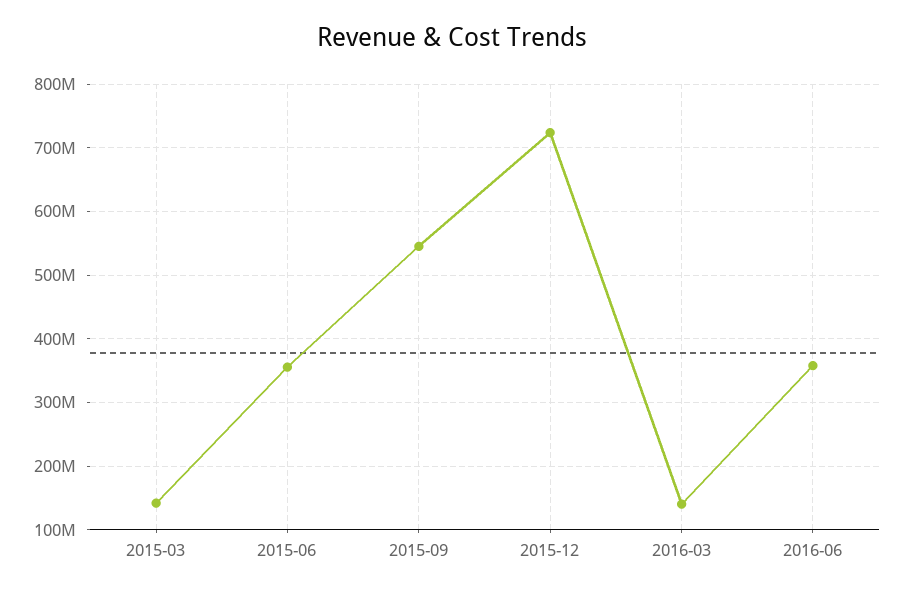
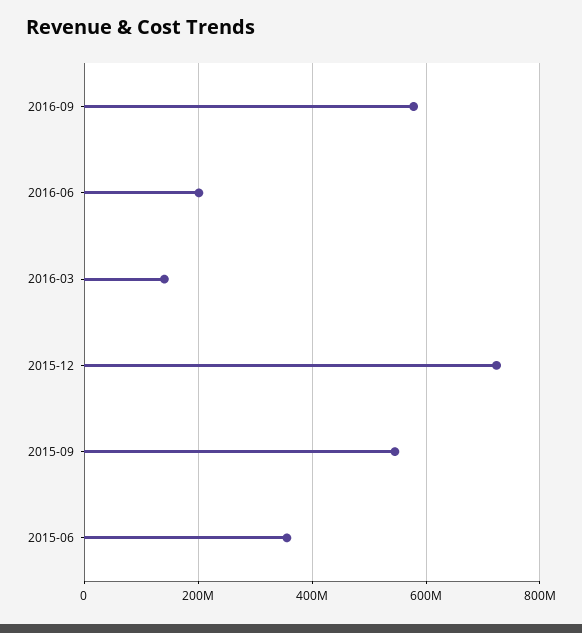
2015-03: 140000000 -> none
2016-06: 360000000 -> 200000000
2016-09: none -> 580000000

